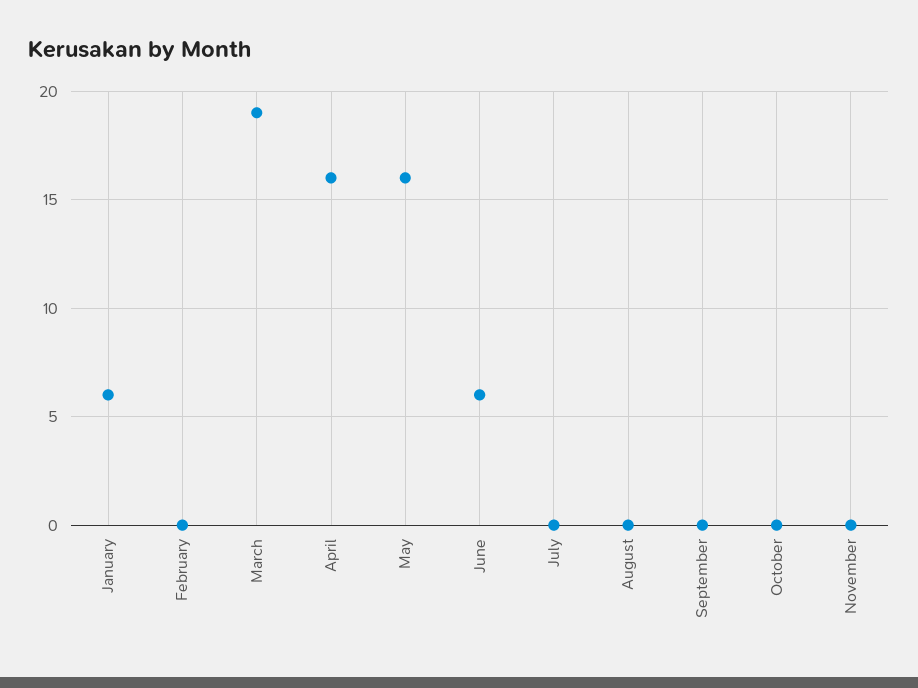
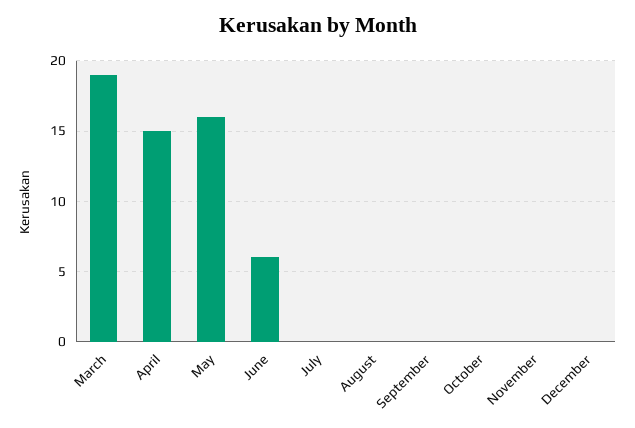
January: 6 -> none
February: 0 -> none
April: 16 -> 15
December: none -> 0

